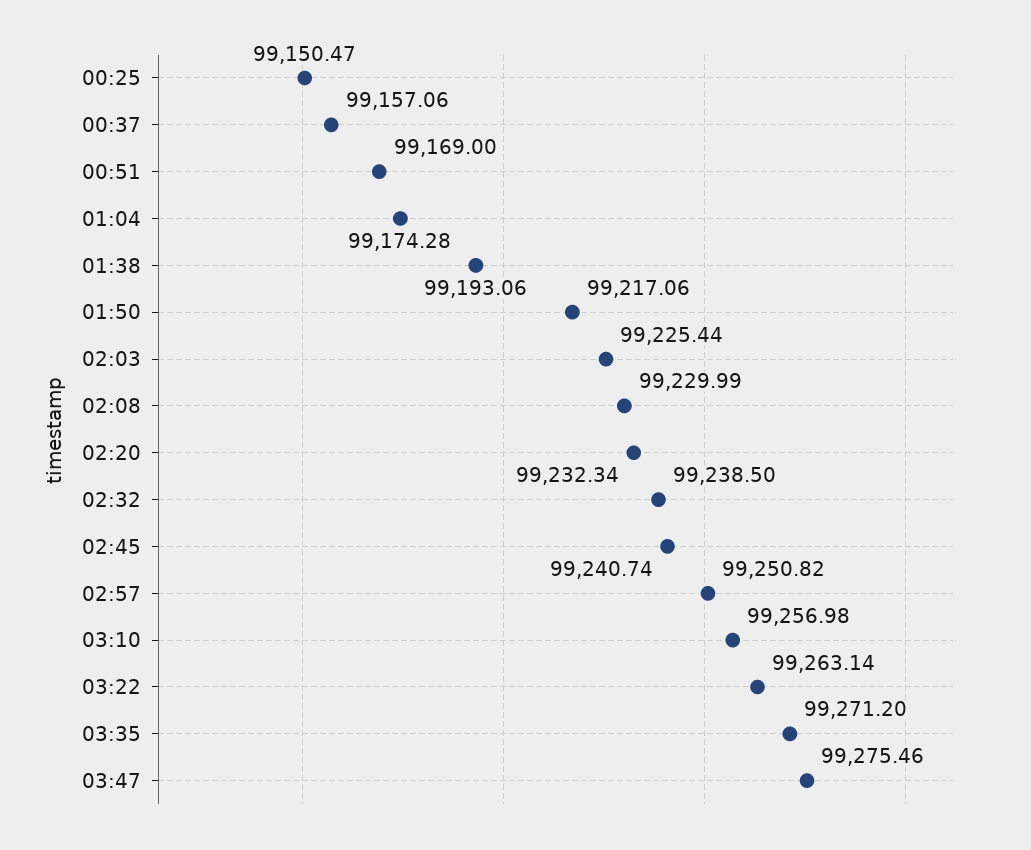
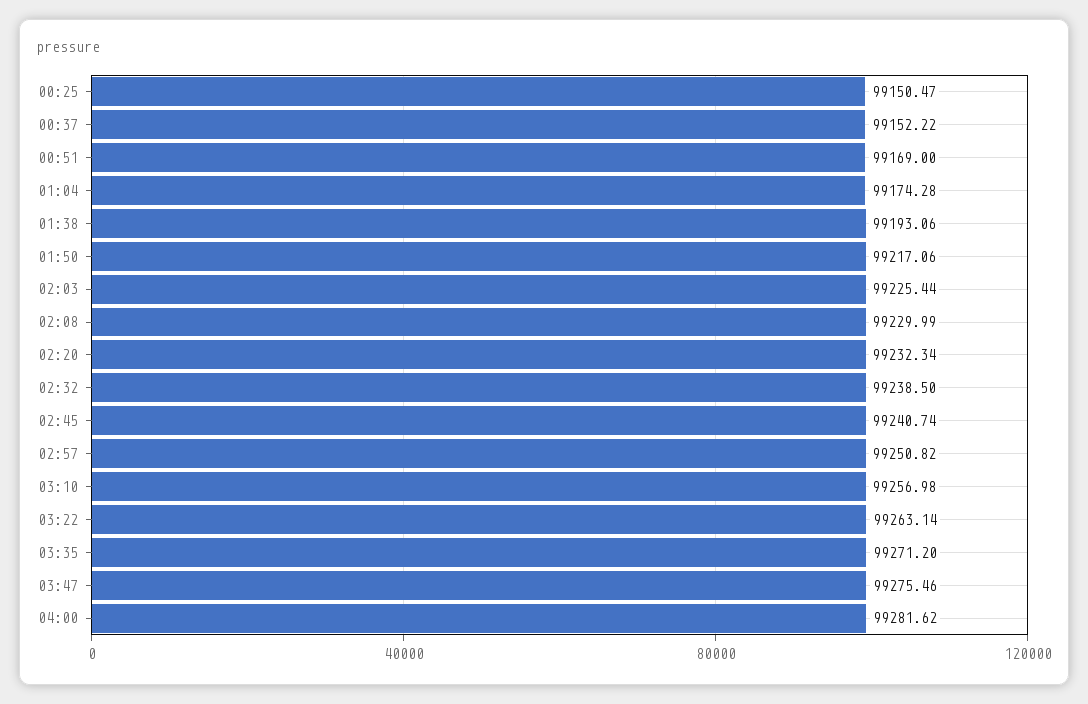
00:37: 99157.06 -> 99152.22
04:00: none -> 99281.62

